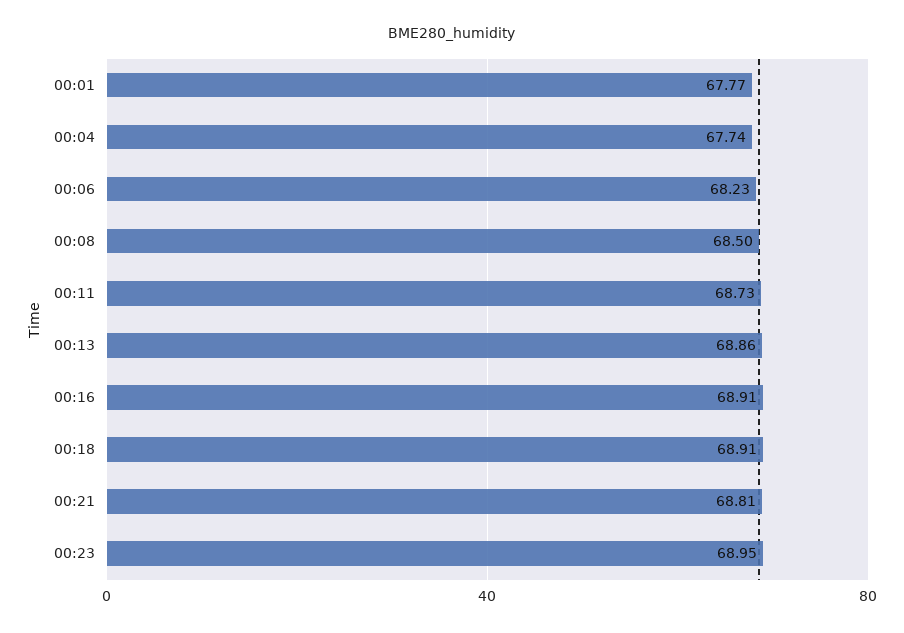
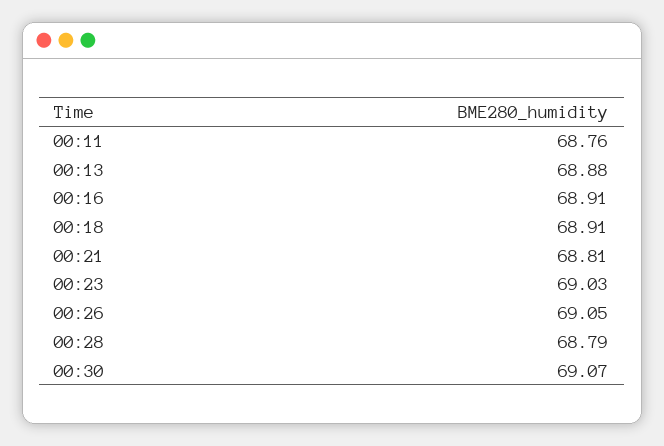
00:01: 67.77 -> none
00:04: 67.74 -> none
00:06: 68.23 -> none
00:08: 68.5 -> none
00:11: 68.73 -> 68.76
00:13: 68.86 -> 68.88
00:23: 68.95 -> 69.03
00:26: none -> 69.05
00:28: none -> 68.79
00:30: none -> 69.07

